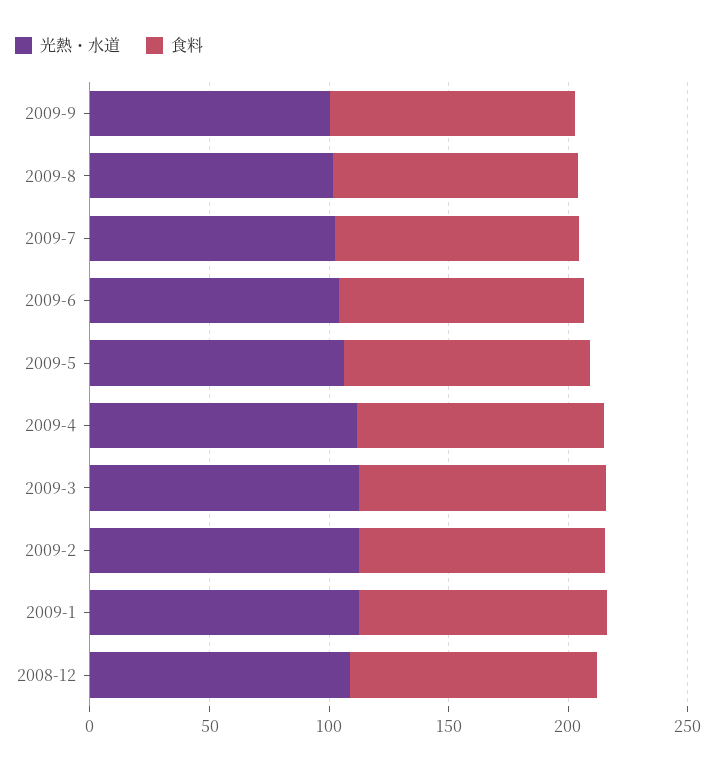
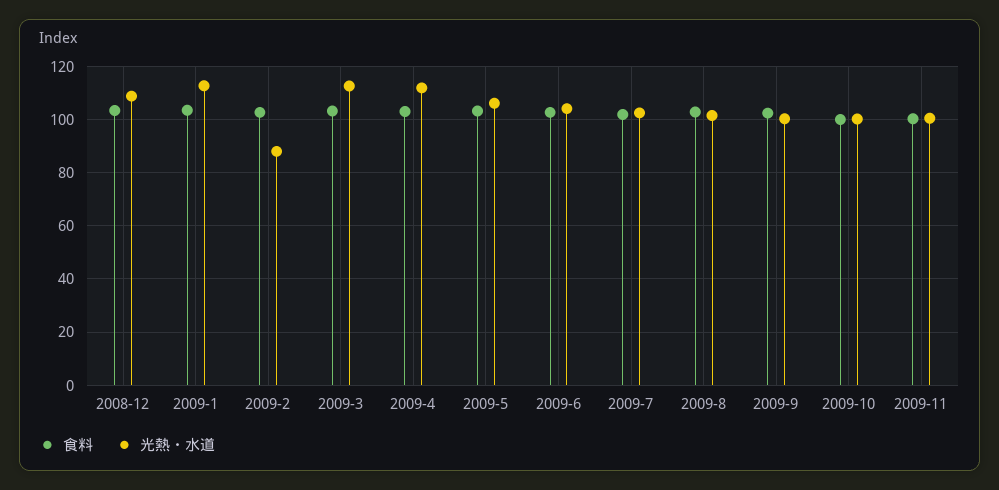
光熱・水道, 2009-2: 110 -> 87.5
食料, 2009-10: none -> 100
光熱・水道, 2009-10: none -> 100
食料, 2009-11: none -> 100
光熱・水道, 2009-11: none -> 100

